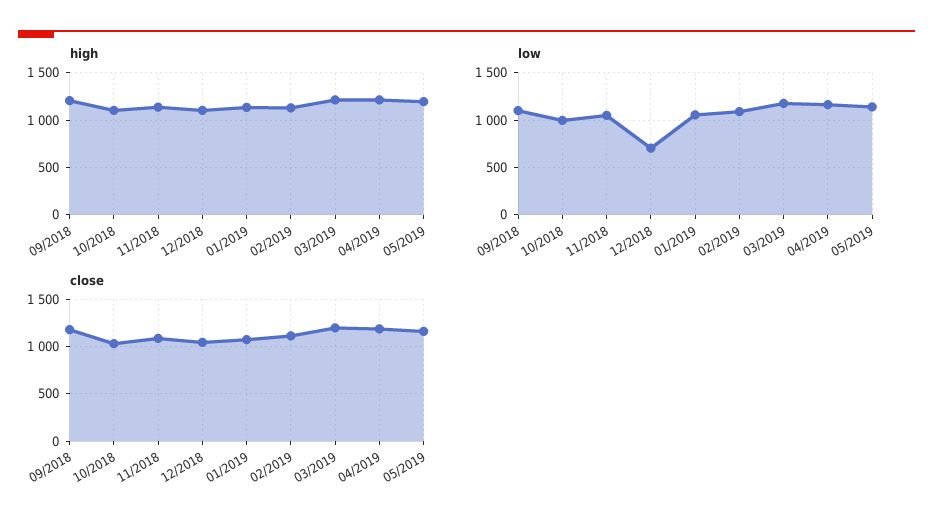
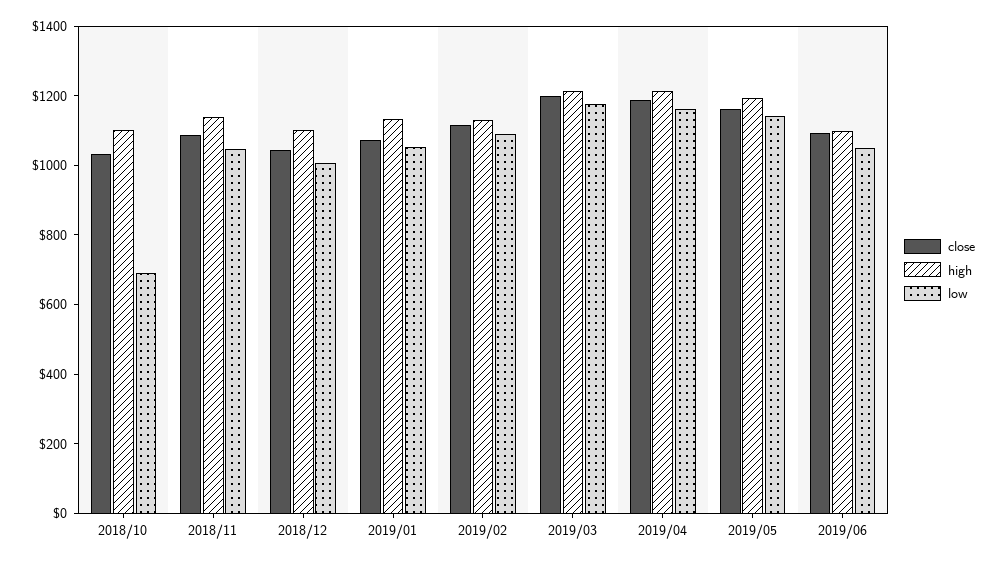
high, 09/2018: 1200 -> none
low, 09/2018: 1100 -> none
low, 10/2018: 1000 -> 700
low, 12/2018: 700 -> 1000
close, 09/2018: 1200 -> none
close, 2019/06: none -> 1100
high, 2019/06: none -> 1100
low, 2019/06: none -> 1050

